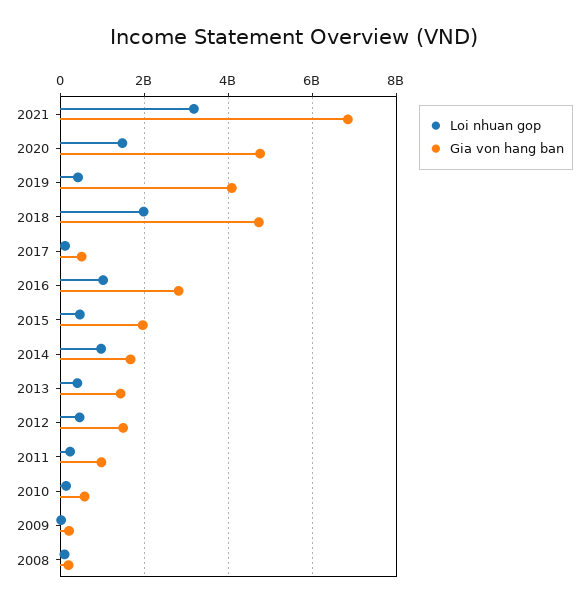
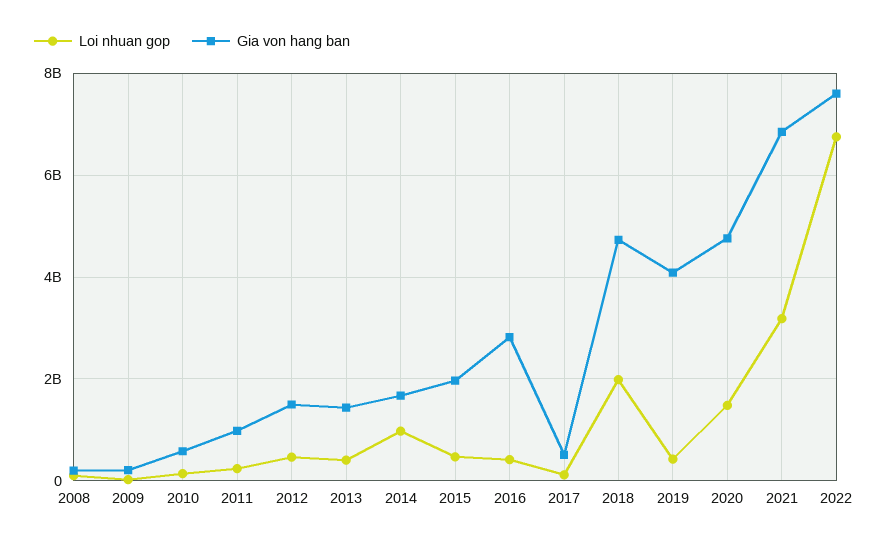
Loi nhuan gop, 2016: 1000000000 -> 400000000
Loi nhuan gop, 2022: none -> 6800000000
Gia von hang ban, 2022: none -> 7600000000

